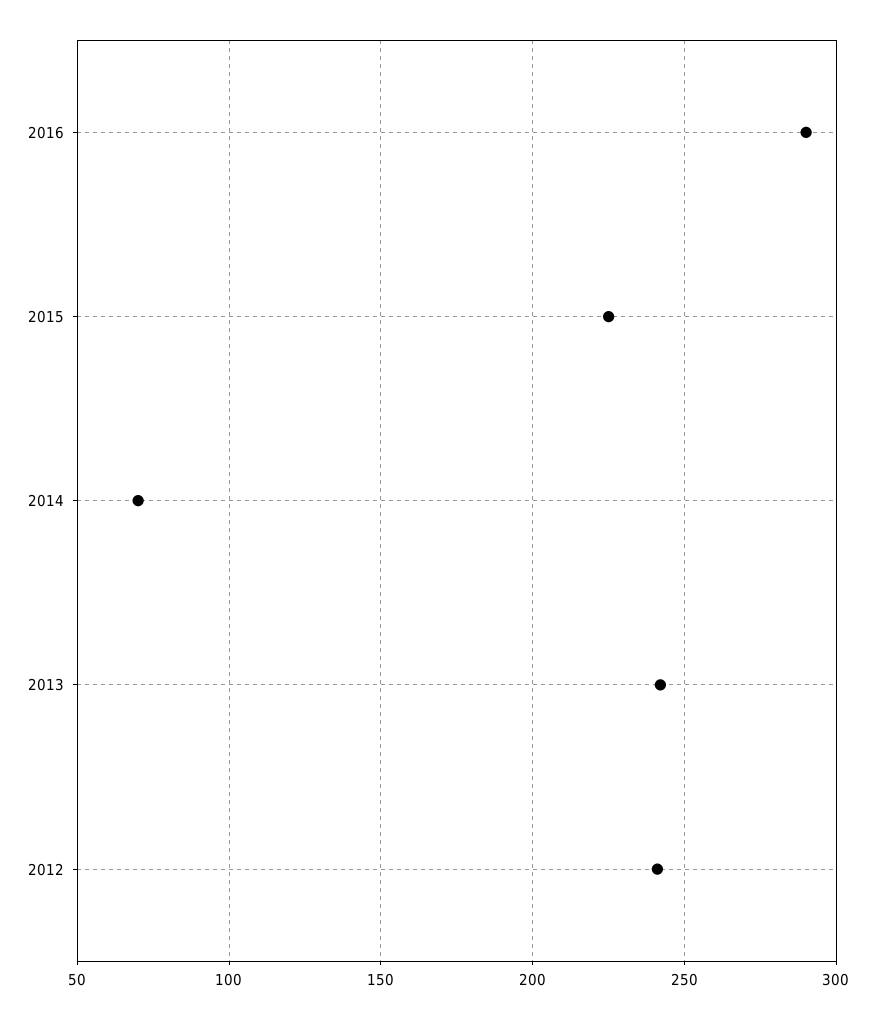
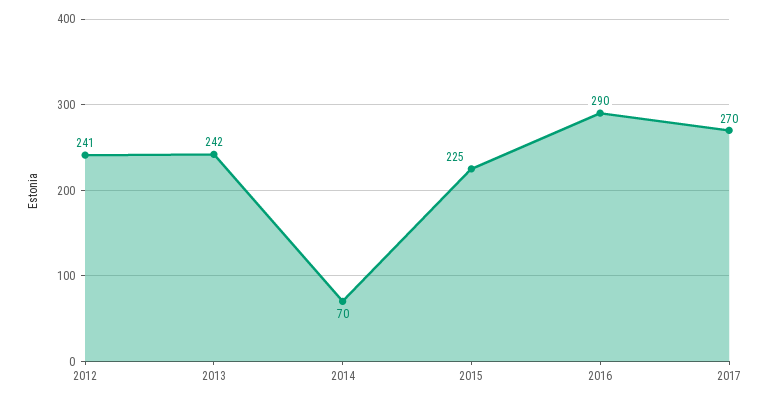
2017: none -> 270

